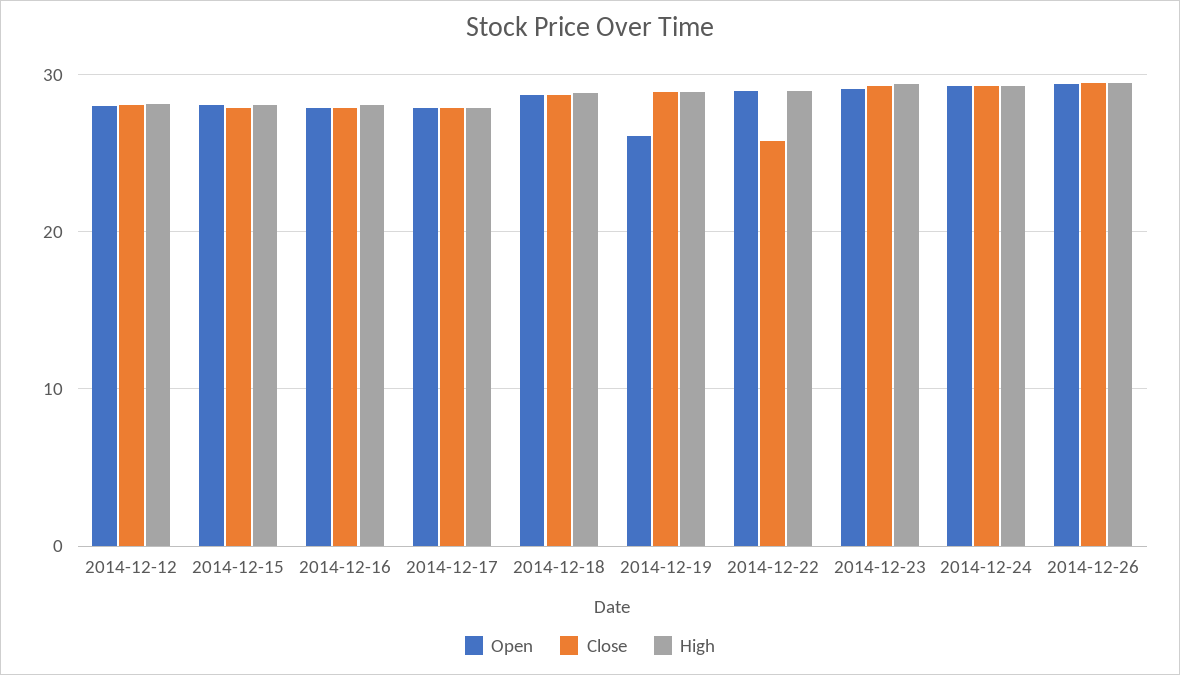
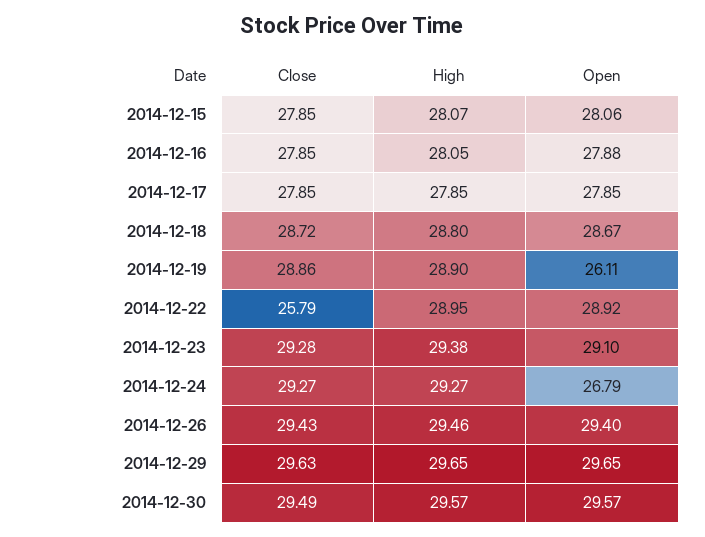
Open, 2014-12-12: 28 -> none
Close, 2014-12-12: 28 -> none
High, 2014-12-12: 28 -> none
Open, 2014-12-24: 29 -> 26.79
Close, 2014-12-29: none -> 29.63
High, 2014-12-29: none -> 29.65
Open, 2014-12-29: none -> 29.65
Close, 2014-12-30: none -> 29.49
High, 2014-12-30: none -> 29.57
Open, 2014-12-30: none -> 29.57

